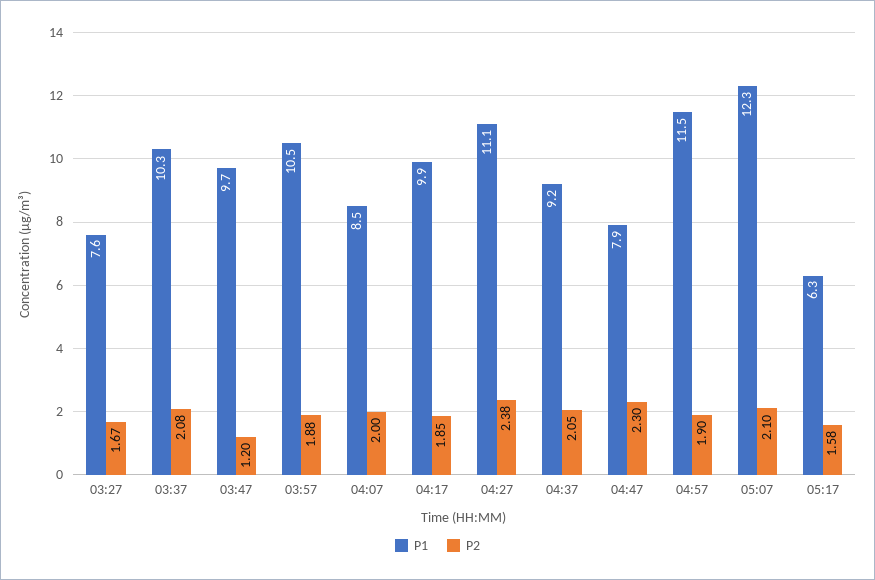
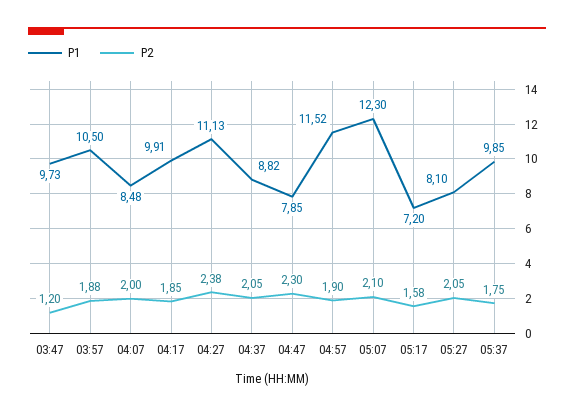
P1, 03:27: 7.6 -> none
P2, 03:27: 1.67 -> none
P1, 03:37: 10.3 -> none
P2, 03:37: 2.08 -> none
P1, 04:37: 9.2 -> 8.82
P1, 05:17: 6.3 -> 7.2
P1, 05:27: none -> 8.1
P2, 05:27: none -> 2.05
P1, 05:37: none -> 9.85
P2, 05:37: none -> 1.75

